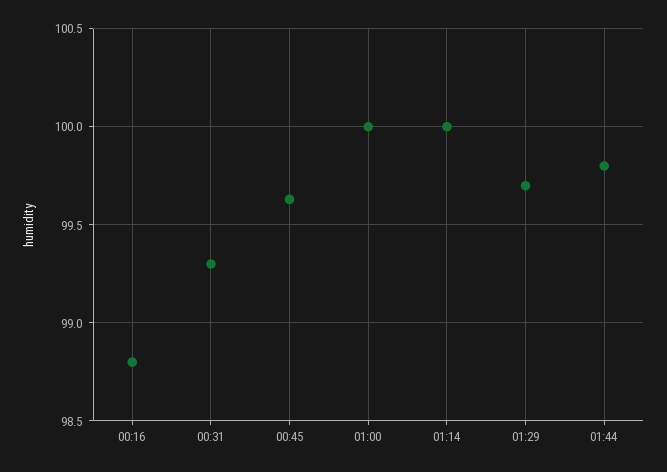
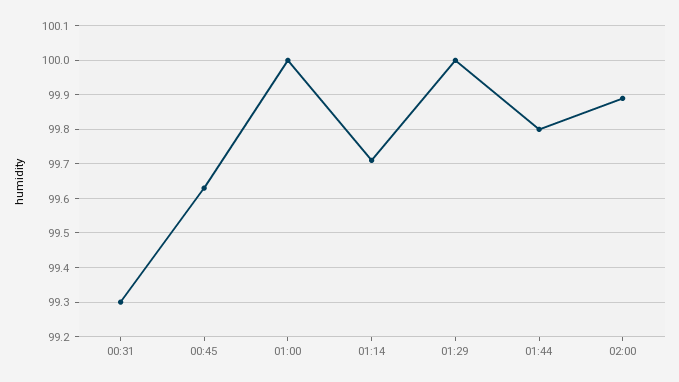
00:16: 98.8 -> none
01:14: 100 -> 99.7
01:29: 99.7 -> 100
02:00: none -> 99.9

